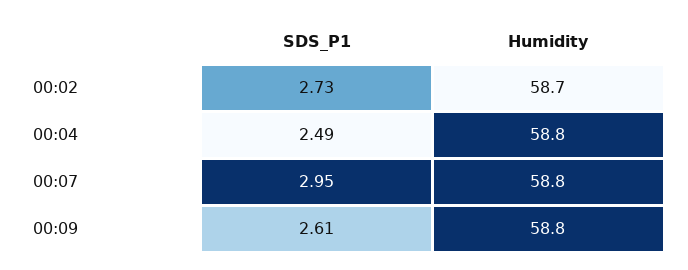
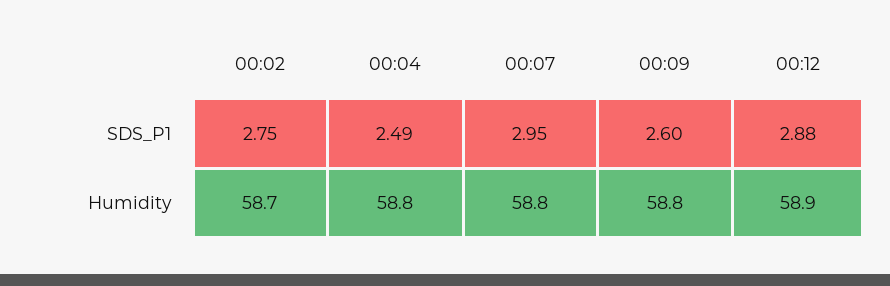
SDS_P1, 00:02: 2.73 -> 2.75
SDS_P1, 00:09: 2.61 -> 2.6
SDS_P1, 00:12: none -> 2.88
Humidity, 00:12: none -> 58.9

